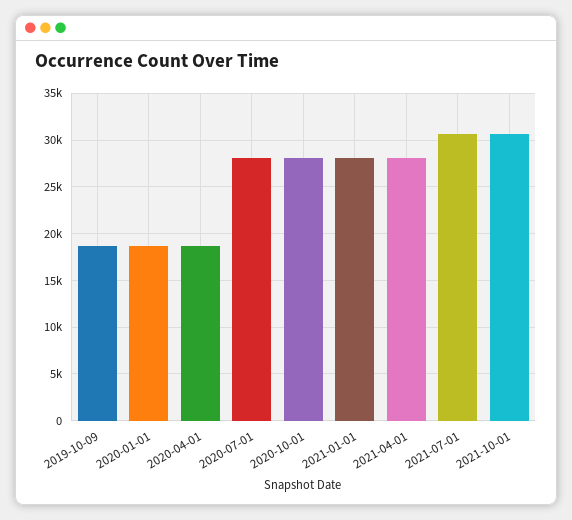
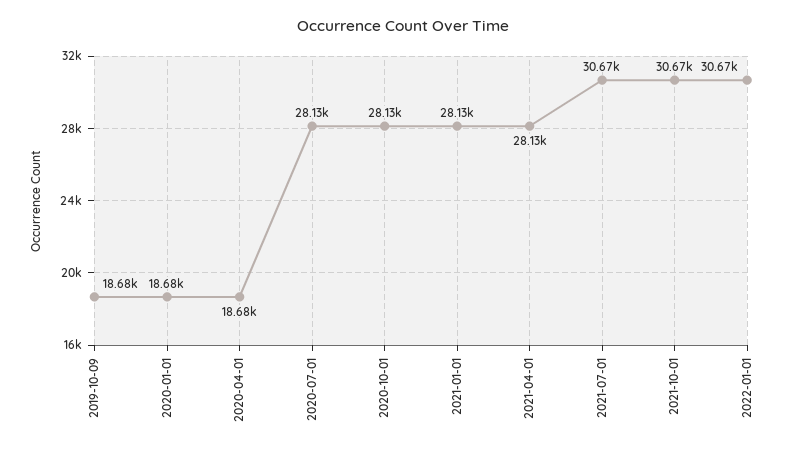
2022-01-01: none -> 30670

